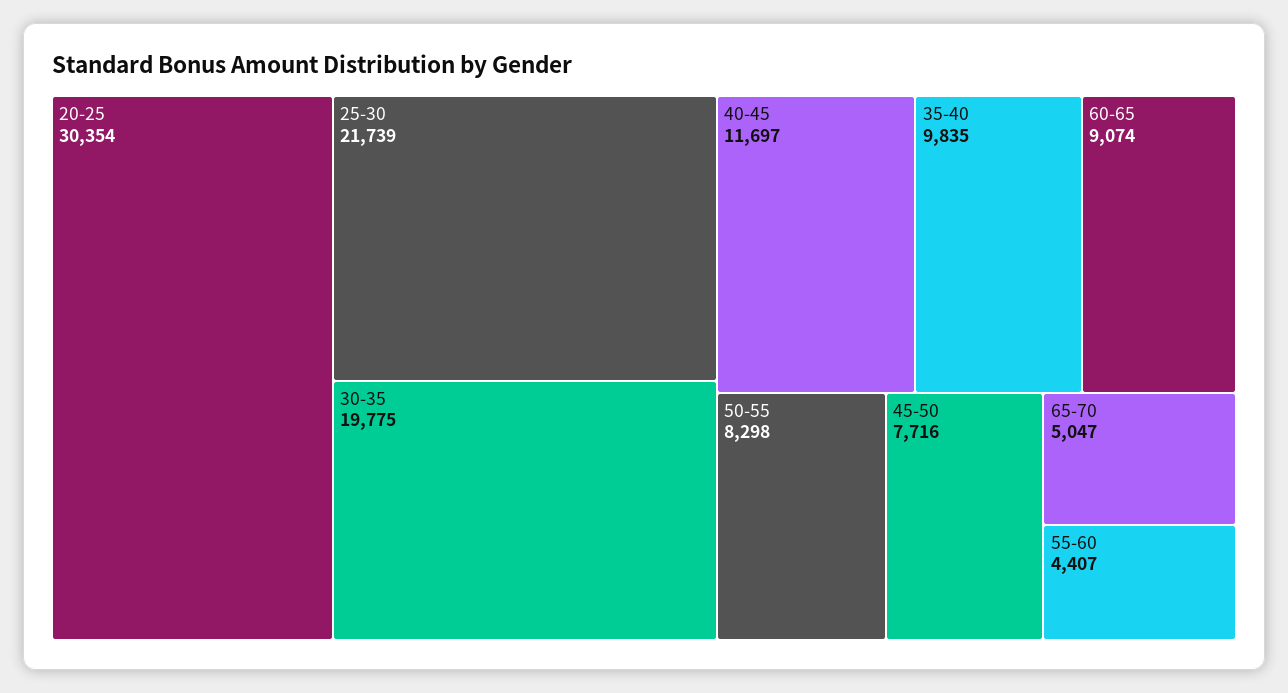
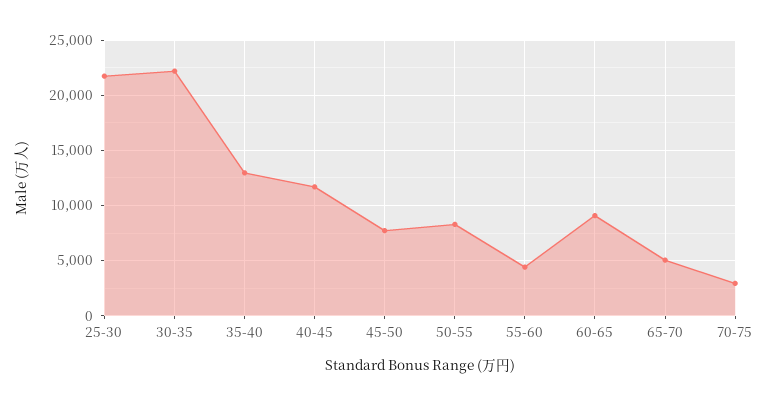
20-25: 30354 -> none
30-35: 19775 -> 22000
35-40: 9835 -> 13000
70-75: none -> 3000

